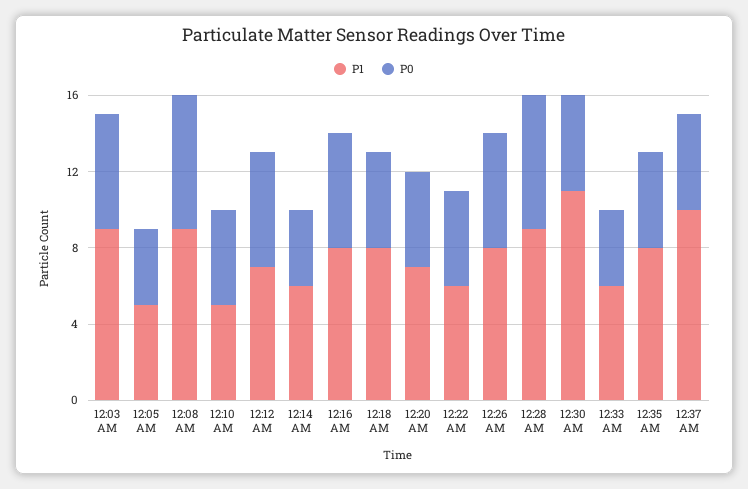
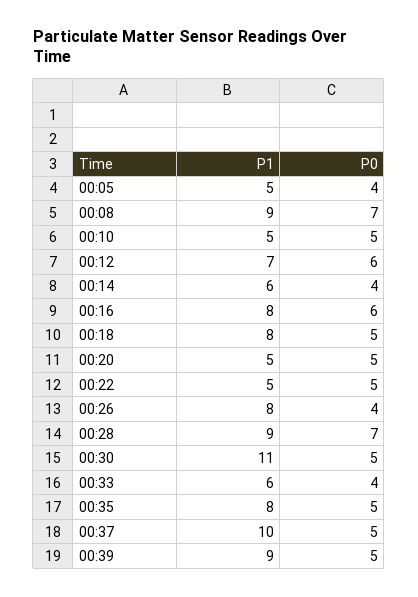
P1, 12:03 AM: 9 -> none
P0, 12:03 AM: 6 -> none
P1, 12:20 AM: 7 -> 5
P1, 12:22 AM: 6 -> 5
P0, 12:26 AM: 6 -> 4
P1, 00:39: none -> 9
P0, 00:39: none -> 5

